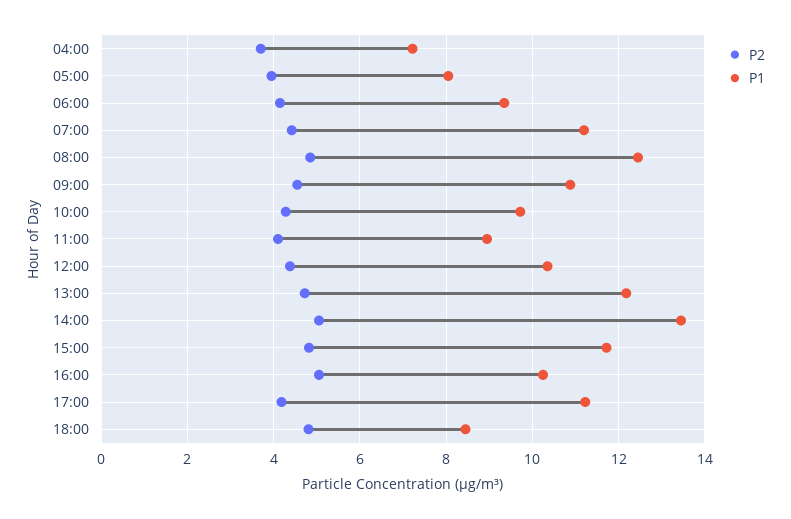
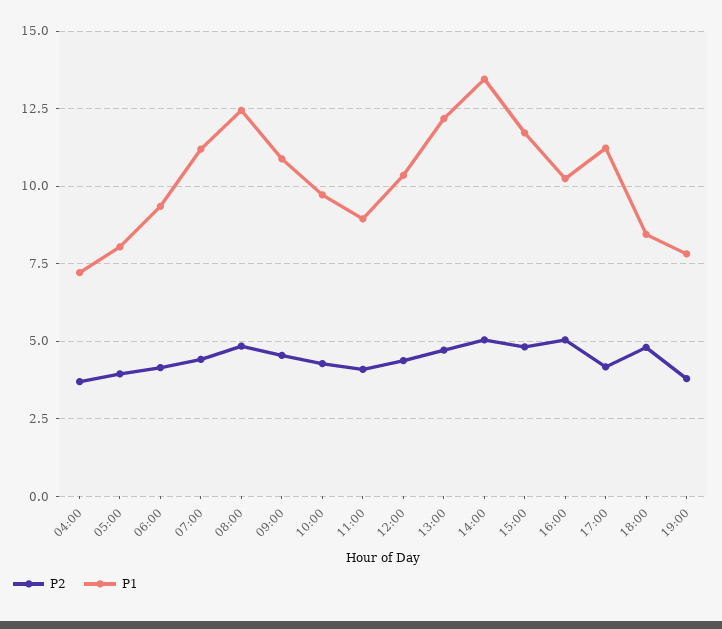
P2, 19:00: none -> 3.75
P1, 19:00: none -> 7.75

